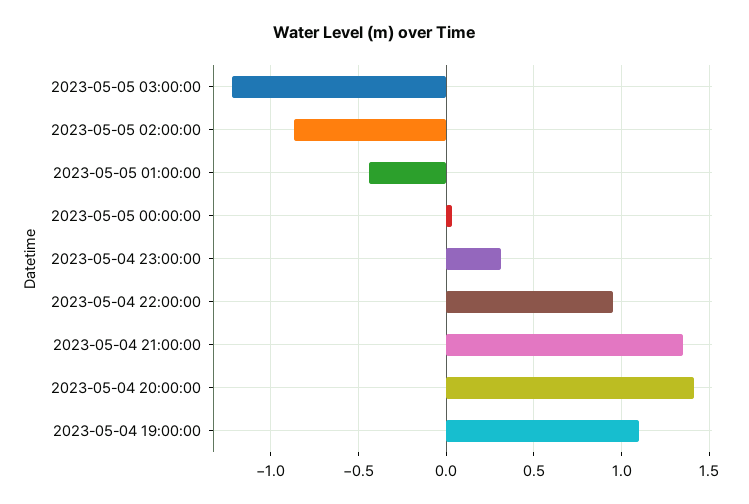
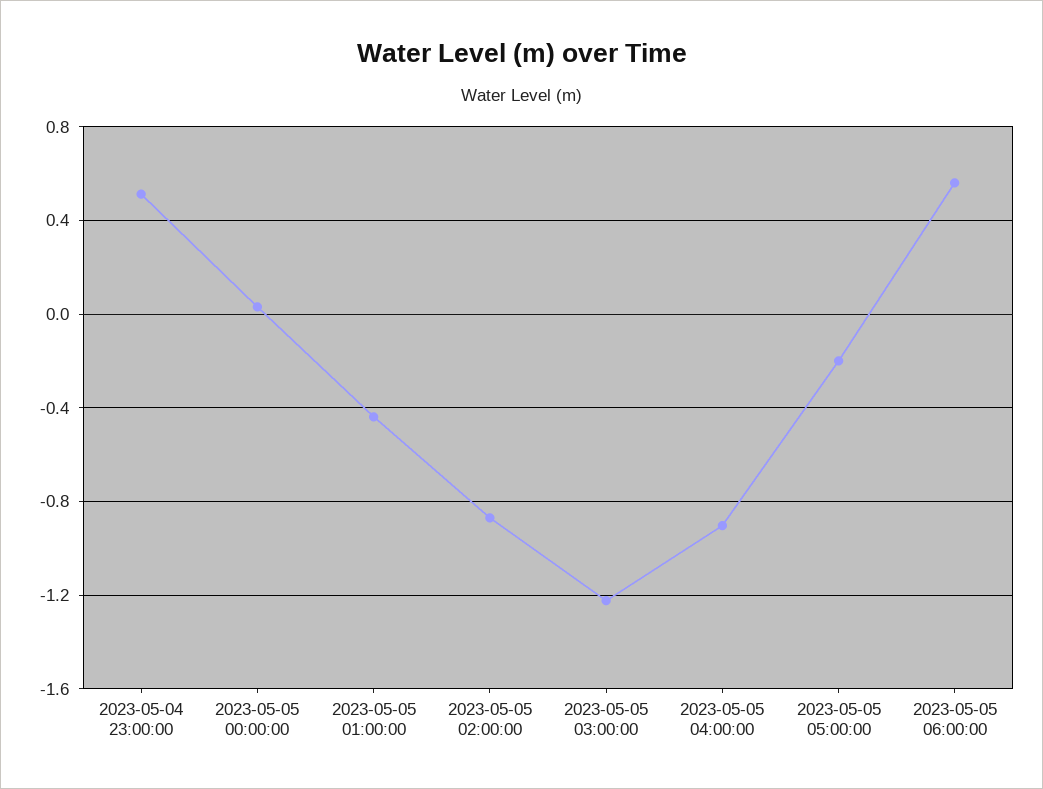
2023-05-04 23:00:00: 0.3 -> 0.5
2023-05-04 22:00:00: 0.95 -> none
2023-05-04 21:00:00: 1.35 -> none
2023-05-04 20:00:00: 1.4 -> none
2023-05-04 19:00:00: 1.1 -> none
2023-05-05 04:00:00: none -> -0.9
2023-05-05 05:00:00: none -> -0.2
2023-05-05 06:00:00: none -> 0.55

